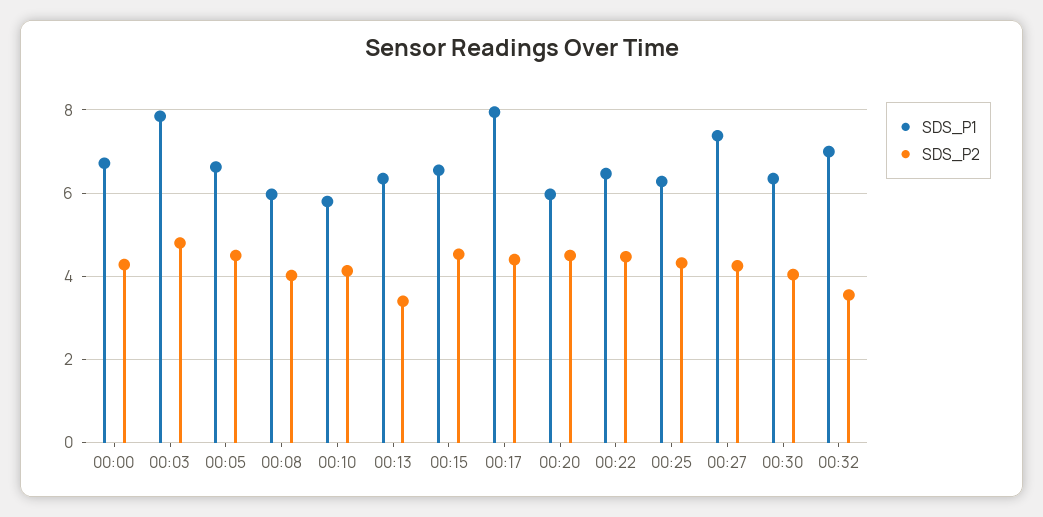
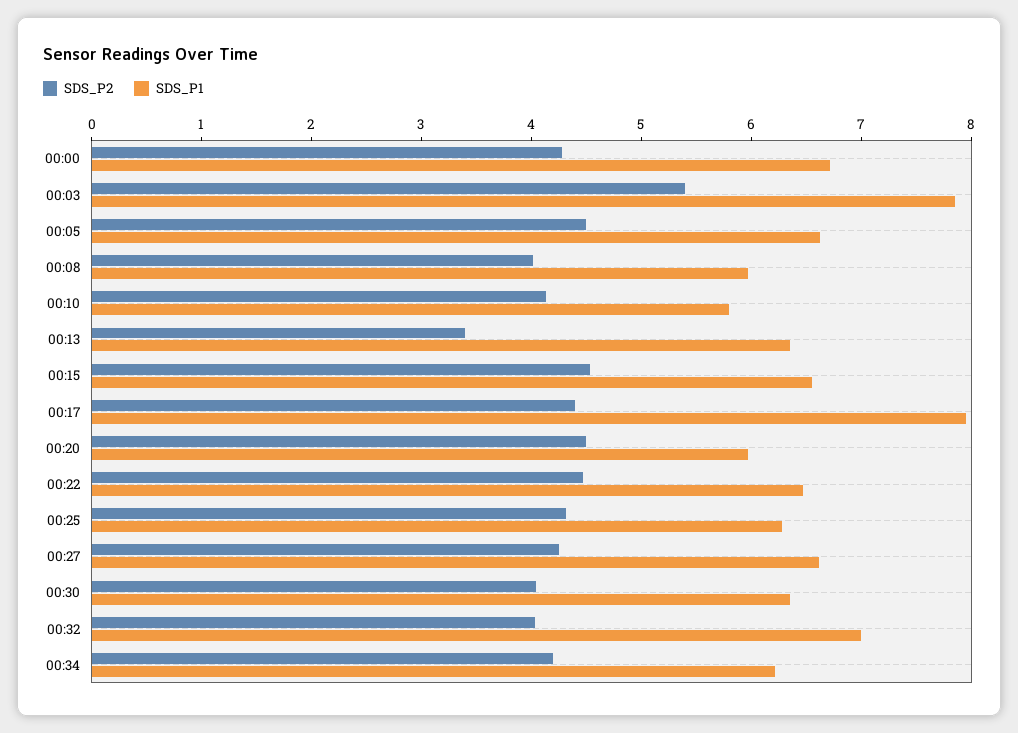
SDS_P2, 00:03: 4.8 -> 5.4
SDS_P1, 00:27: 7.4 -> 6.6
SDS_P2, 00:32: 3.6 -> 4
SDS_P2, 00:34: none -> 4.2
SDS_P1, 00:34: none -> 6.2

